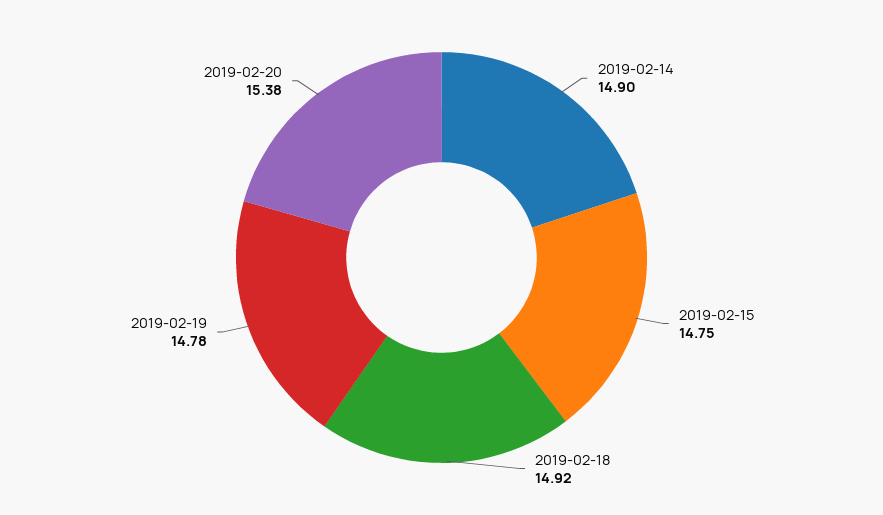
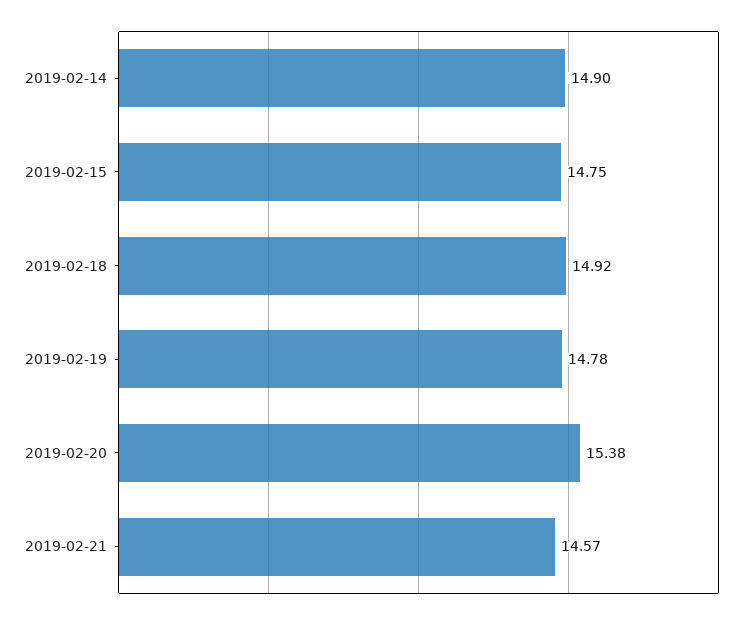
2019-02-21: none -> 14.57

